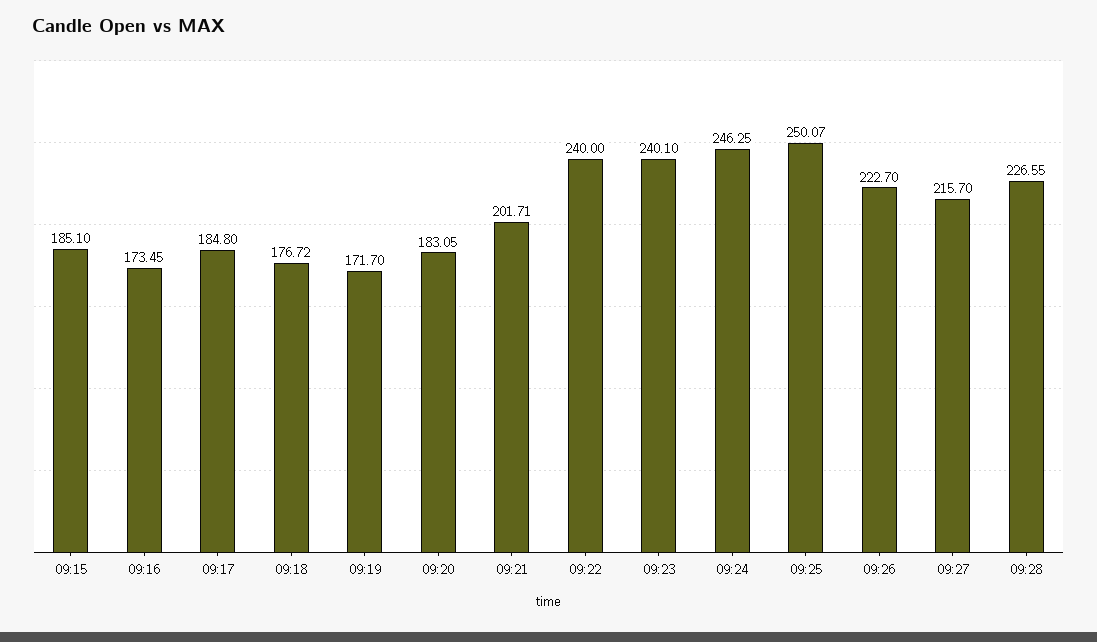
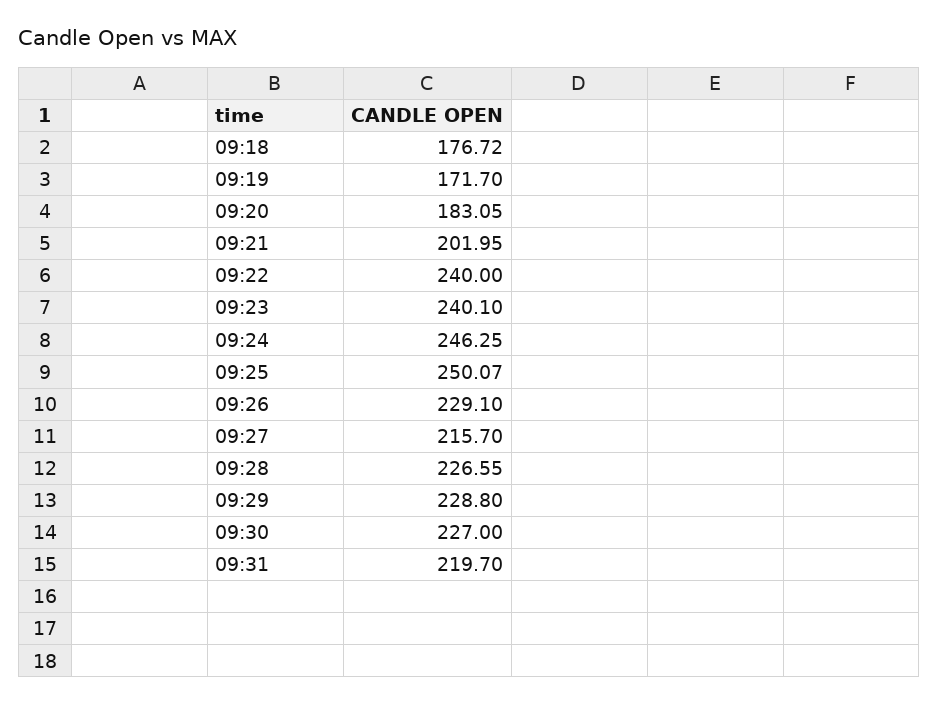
09:15: 185.1 -> none
09:16: 173.45 -> none
09:17: 184.8 -> none
09:21: 201.71 -> 201.95
09:26: 222.7 -> 229.1
09:29: none -> 228.8
09:30: none -> 227
09:31: none -> 219.7

